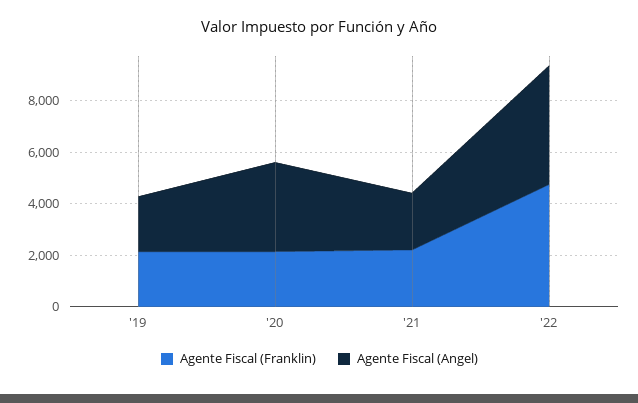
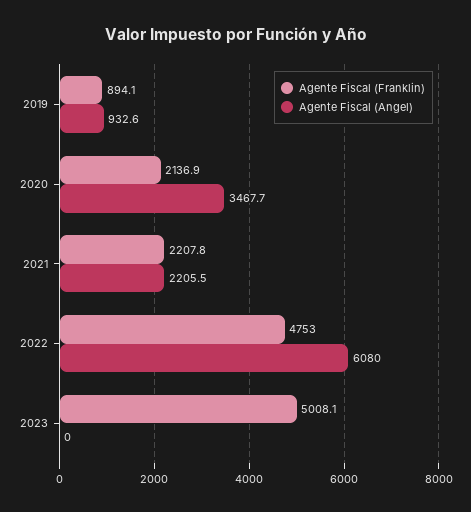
Agente Fiscal (Franklin), '19: 2000 -> 894.1
Agente Fiscal (Angel), '19: 2000 -> 932.6
Agente Fiscal (Angel), '22: 4500 -> 6080
Agente Fiscal (Franklin), 2023: none -> 5008.1
Agente Fiscal (Angel), 2023: none -> 0

